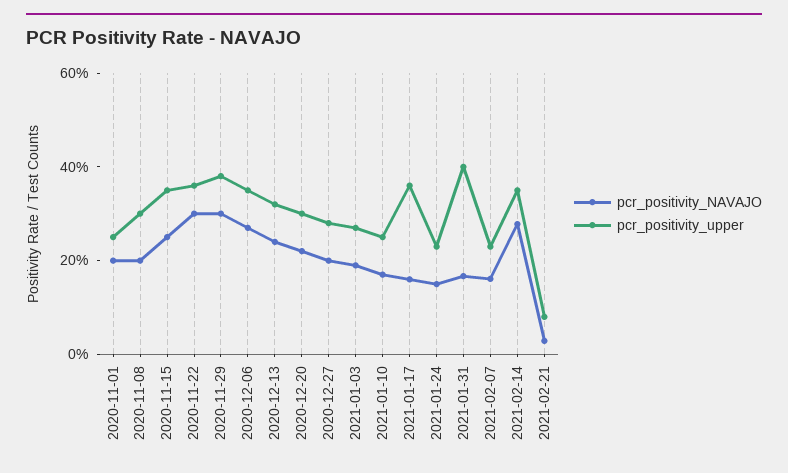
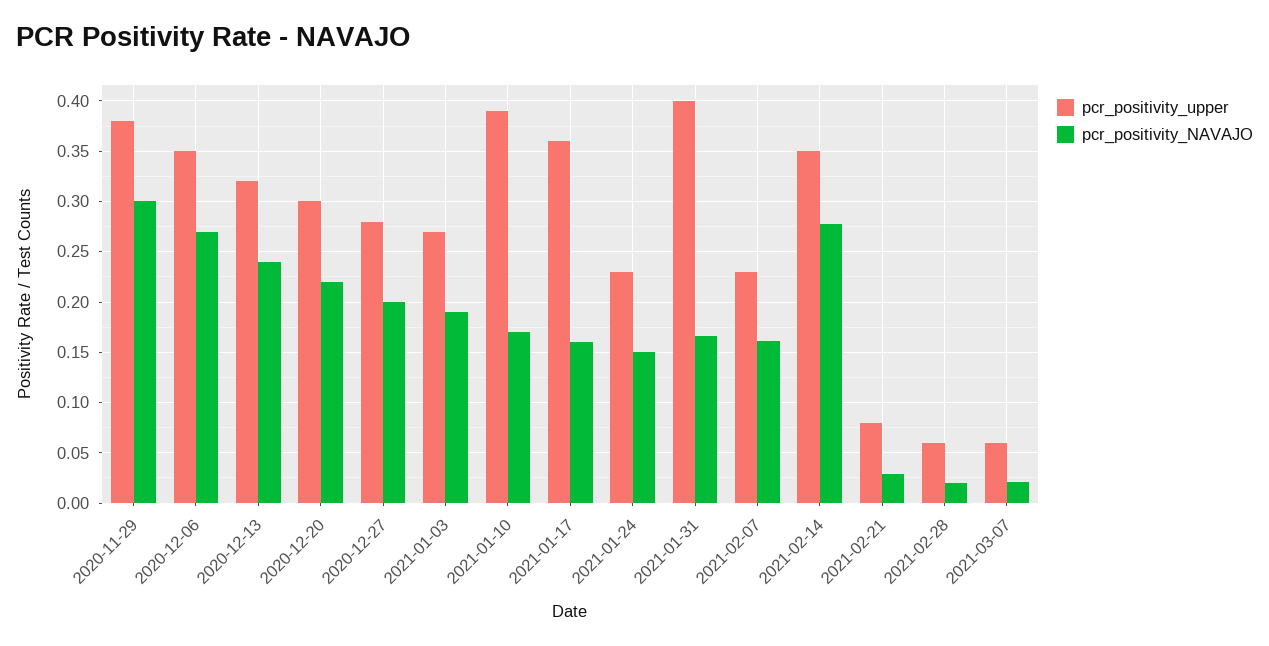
pcr_positivity_NAVAJO, 2020-11-01: 0.2 -> none
pcr_positivity_upper, 2020-11-01: 0.25 -> none
pcr_positivity_NAVAJO, 2020-11-08: 0.2 -> none
pcr_positivity_upper, 2020-11-08: 0.3 -> none
pcr_positivity_NAVAJO, 2020-11-15: 0.25 -> none
pcr_positivity_upper, 2020-11-15: 0.35 -> none
pcr_positivity_NAVAJO, 2020-11-22: 0.3 -> none
pcr_positivity_upper, 2020-11-22: 0.35 -> none
pcr_positivity_upper, 2021-01-10: 0.25 -> 0.39
pcr_positivity_upper, 2021-02-28: none -> 0.06
pcr_positivity_NAVAJO, 2021-02-28: none -> 0.02
pcr_positivity_upper, 2021-03-07: none -> 0.06
pcr_positivity_NAVAJO, 2021-03-07: none -> 0.02

